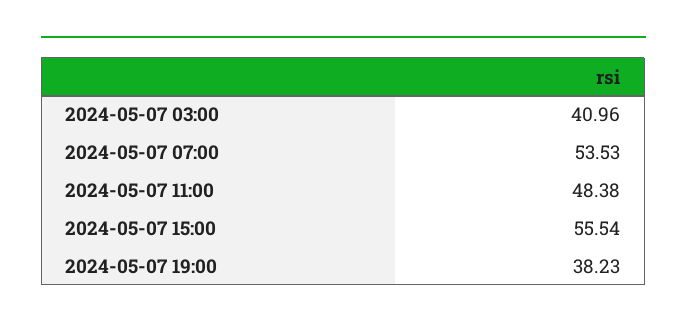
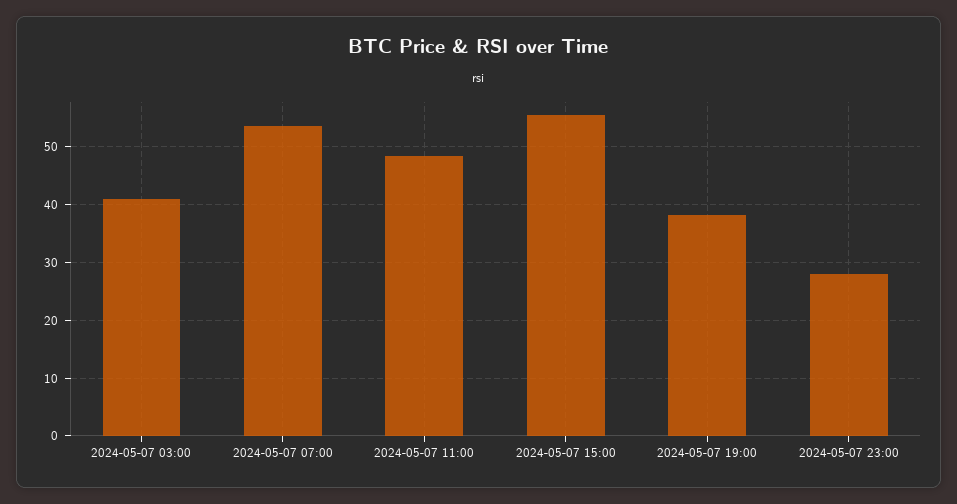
2024-05-07 23:00: none -> 28

